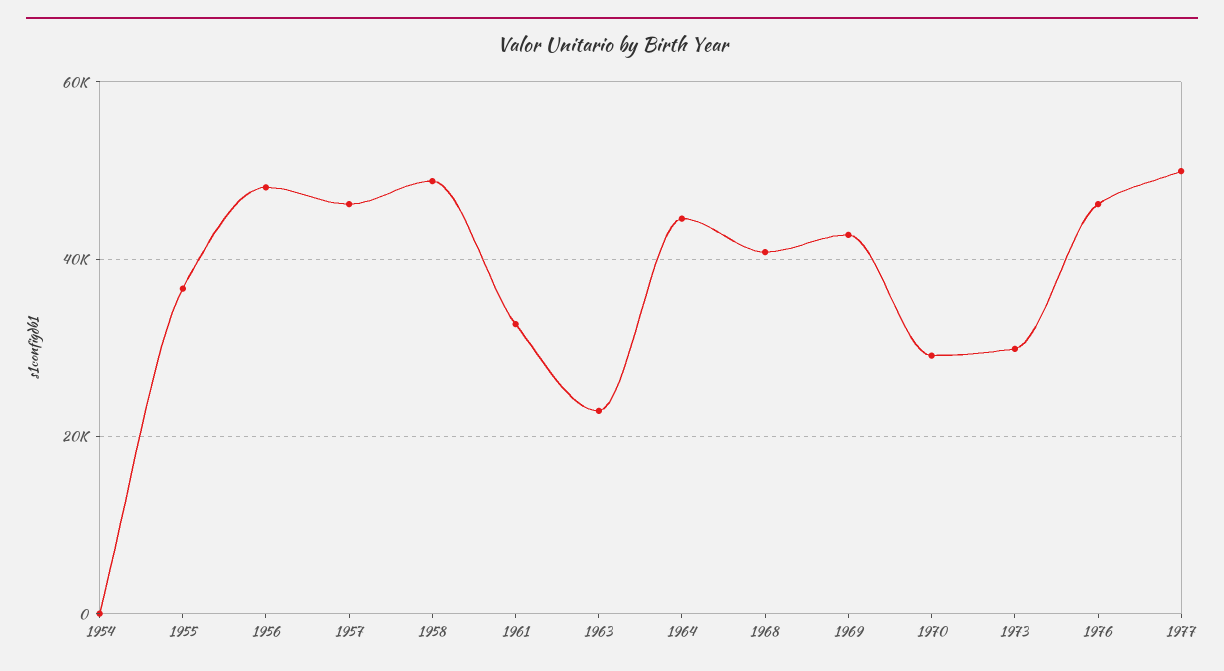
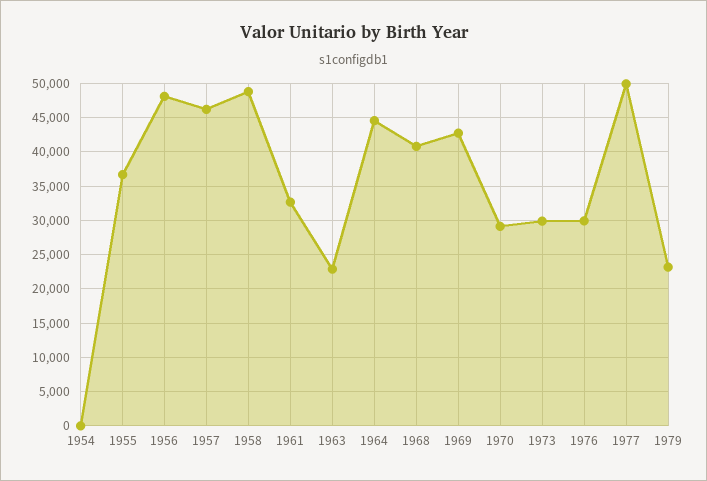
1976: 46000 -> 30000
1979: none -> 23000

